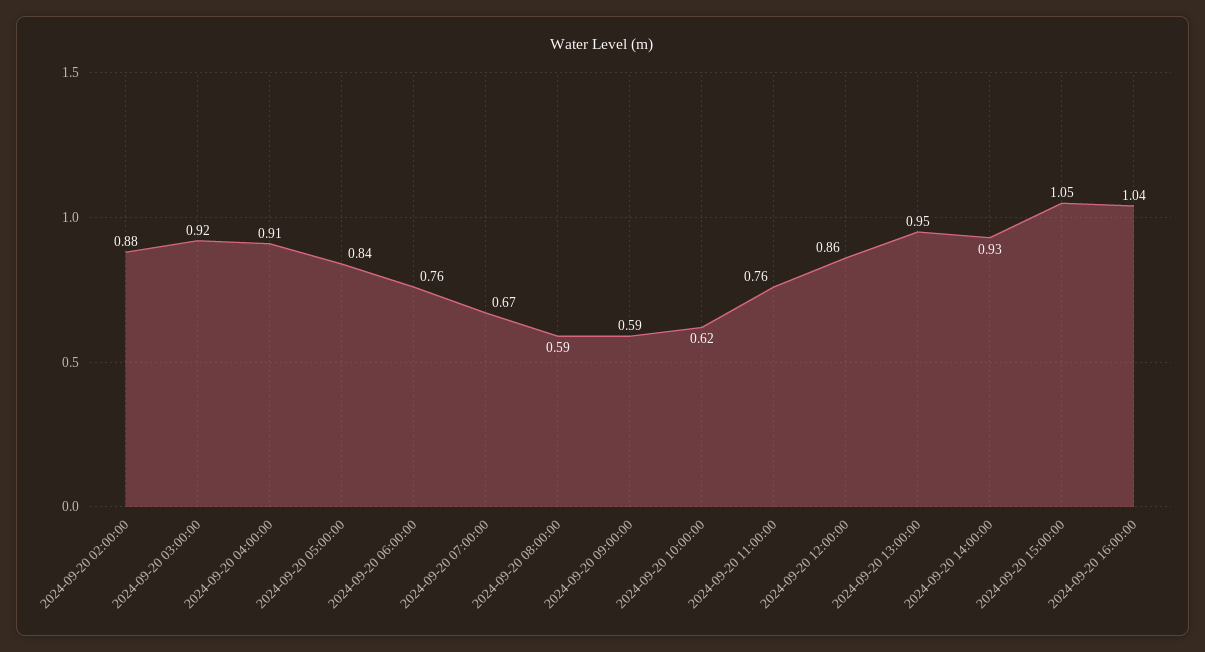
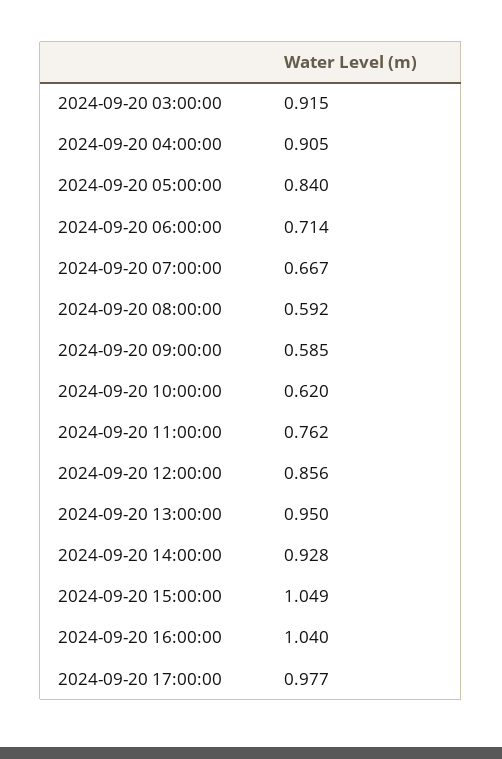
2024-09-20 02:00:00: 0.88 -> none
2024-09-20 06:00:00: 0.76 -> 0.714
2024-09-20 17:00:00: none -> 0.977

